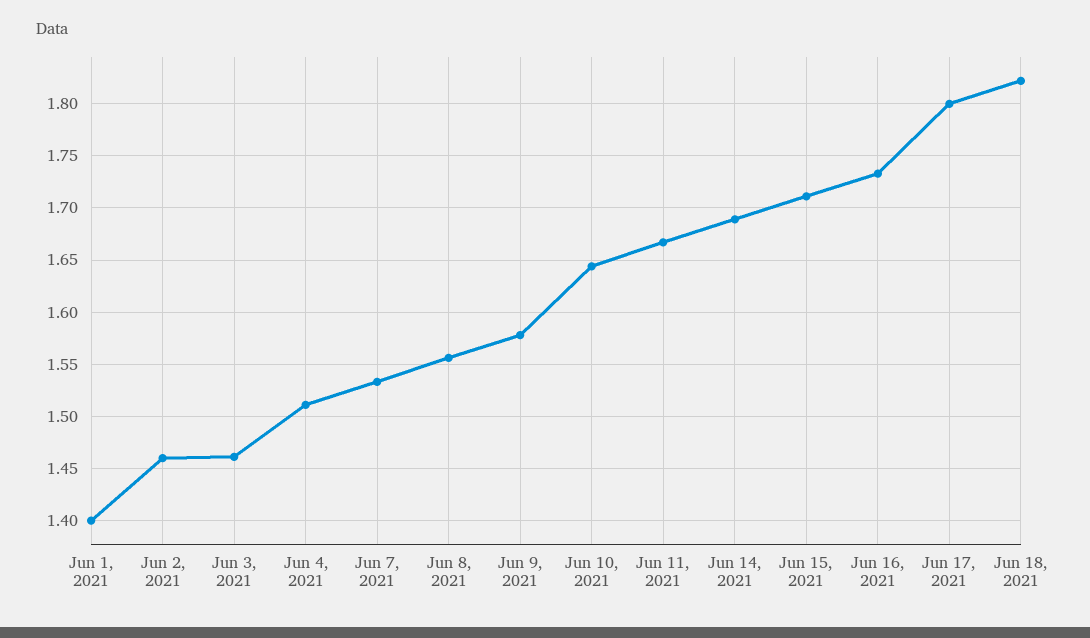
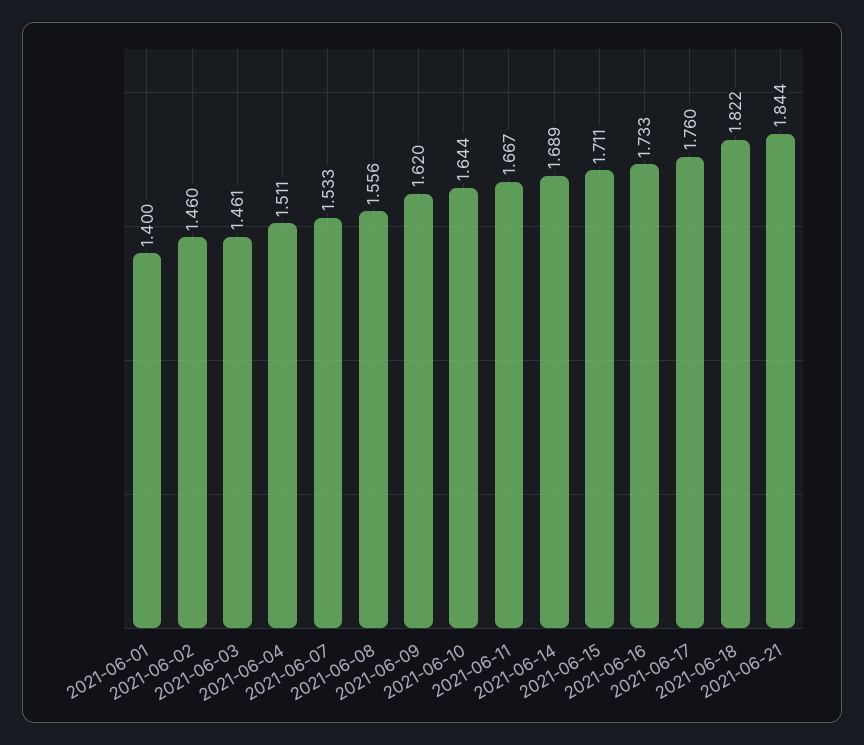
Jun 9, 2021: 1.58 -> 1.62
Jun 17, 2021: 1.8 -> 1.76
2021-06-21: none -> 1.844

